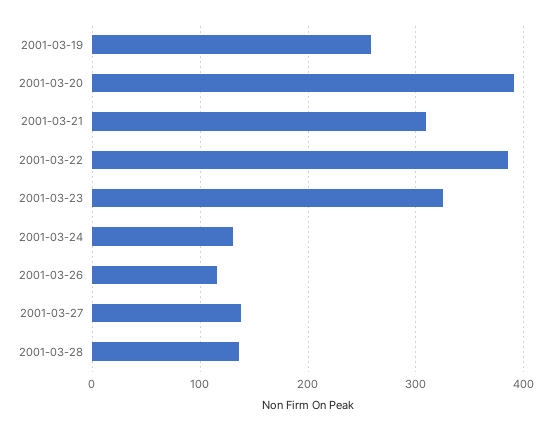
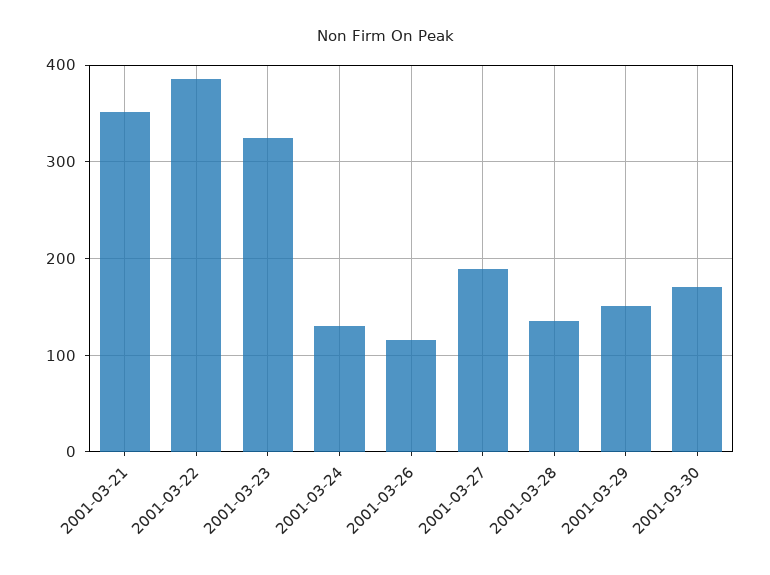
2001-03-19: 260 -> none
2001-03-20: 390 -> none
2001-03-21: 310 -> 350
2001-03-27: 140 -> 190
2001-03-29: none -> 150
2001-03-30: none -> 170

